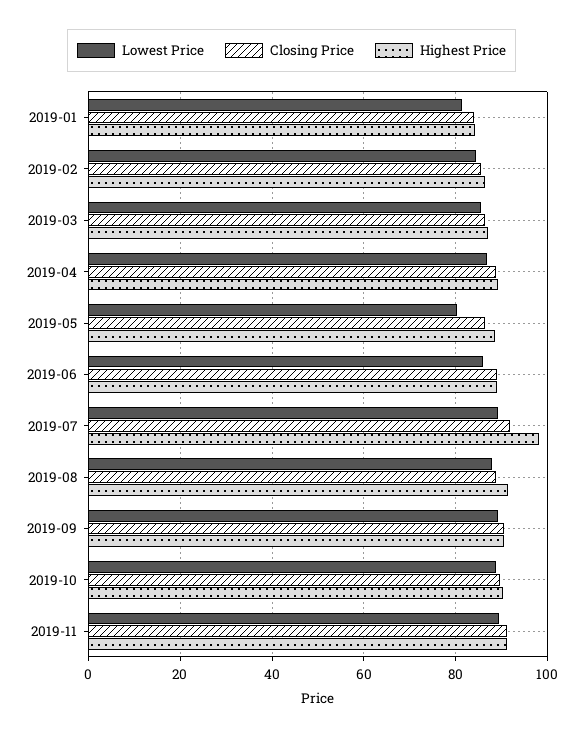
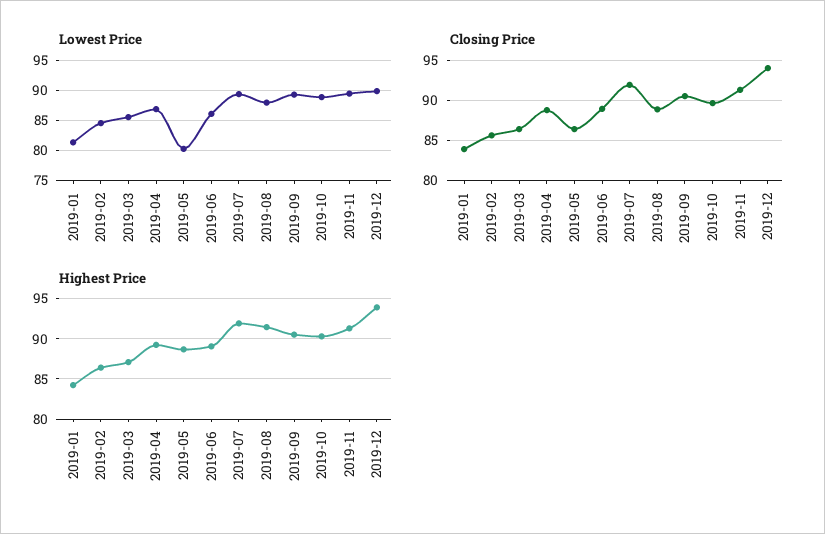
Highest Price, 2019-07: 98 -> 92
Lowest Price, 2019-12: none -> 90
Closing Price, 2019-12: none -> 94
Highest Price, 2019-12: none -> 94

